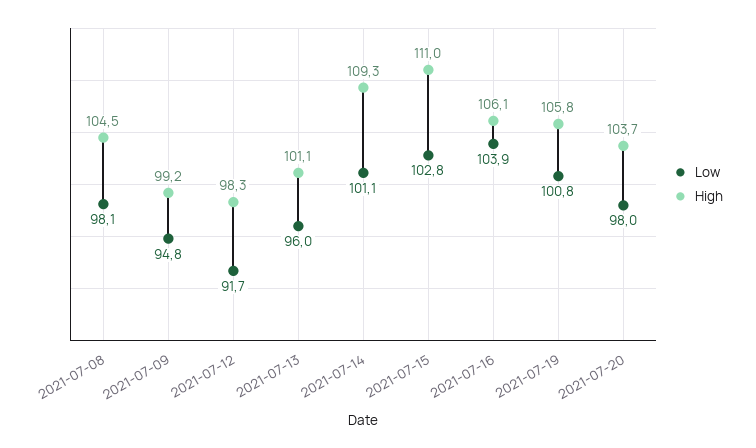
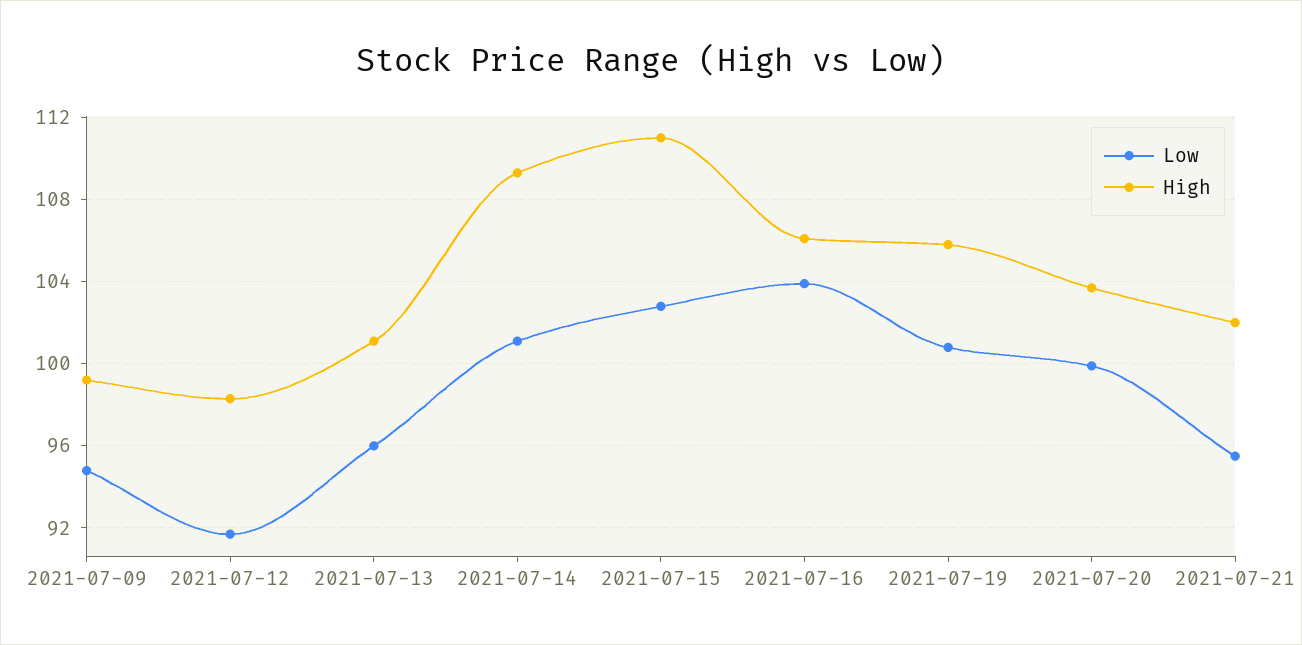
Low, 2021-07-08: 98.1 -> none
High, 2021-07-08: 104.5 -> none
Low, 2021-07-20: 98 -> 100
Low, 2021-07-21: none -> 95.5
High, 2021-07-21: none -> 102

